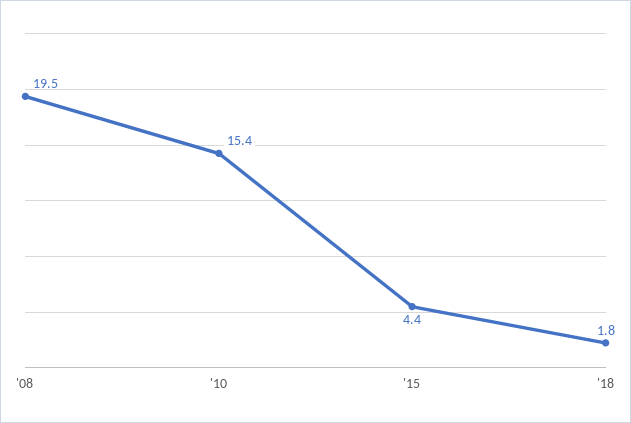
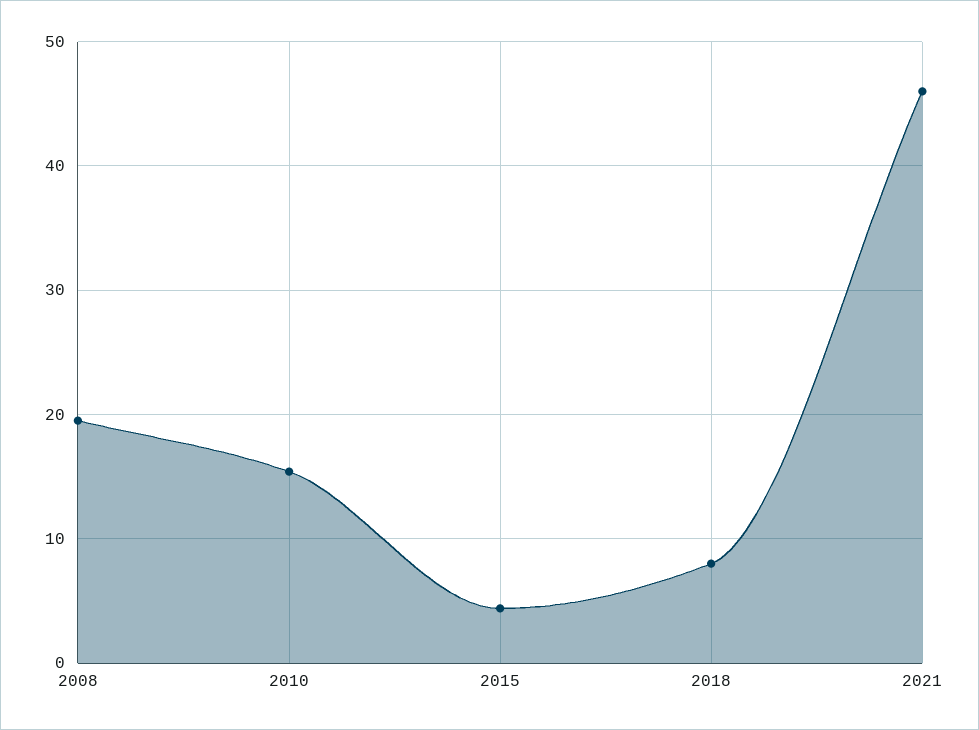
'18: 1.8 -> 8
2021: none -> 46

